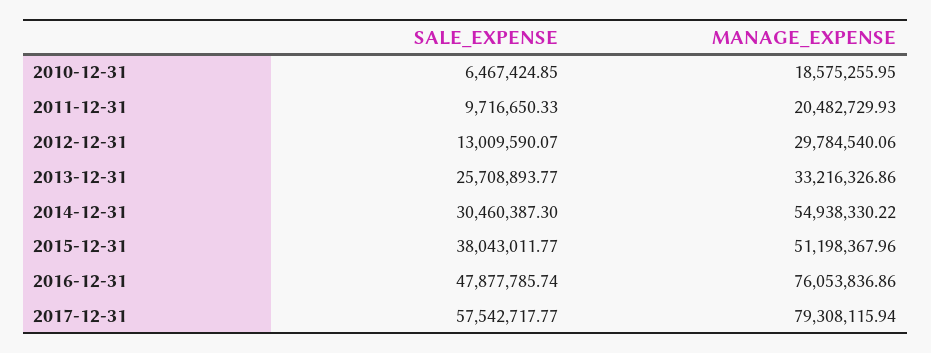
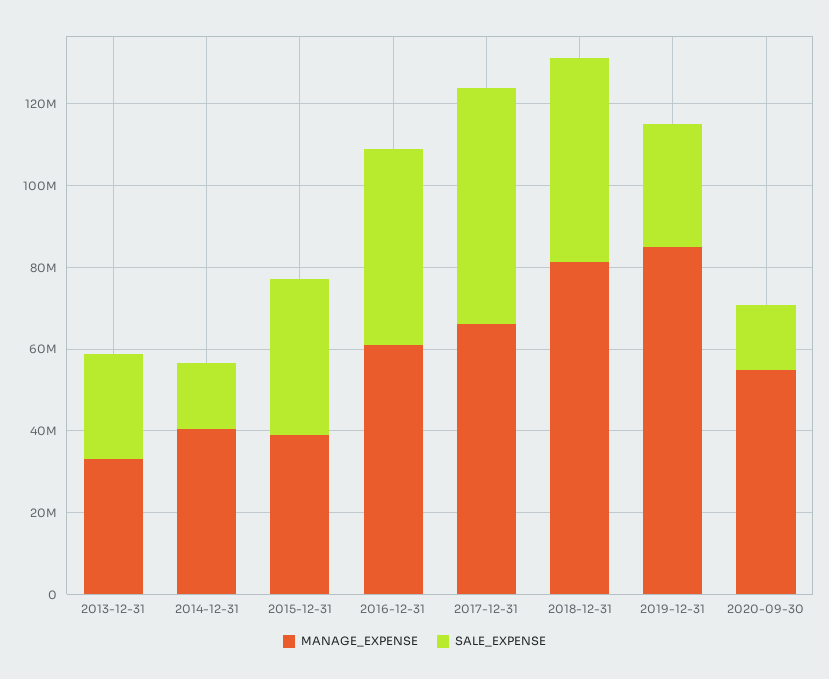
SALE_EXPENSE, 2010-12-31: 6467424.85 -> none
MANAGE_EXPENSE, 2010-12-31: 18575255.95 -> none
SALE_EXPENSE, 2011-12-31: 9716650.33 -> none
MANAGE_EXPENSE, 2011-12-31: 20482729.93 -> none
SALE_EXPENSE, 2012-12-31: 13009590.07 -> none
MANAGE_EXPENSE, 2012-12-31: 29784540.06 -> none
SALE_EXPENSE, 2014-12-31: 30460387.3 -> 15000000
MANAGE_EXPENSE, 2014-12-31: 54938330.22 -> 40000000
MANAGE_EXPENSE, 2015-12-31: 51198367.96 -> 40000000
MANAGE_EXPENSE, 2016-12-31: 76053836.86 -> 60000000
MANAGE_EXPENSE, 2017-12-31: 79308115.94 -> 65000000
MANAGE_EXPENSE, 2018-12-31: none -> 80000000
SALE_EXPENSE, 2018-12-31: none -> 50000000
MANAGE_EXPENSE, 2019-12-31: none -> 85000000
SALE_EXPENSE, 2019-12-31: none -> 30000000
MANAGE_EXPENSE, 2020-09-30: none -> 55000000
SALE_EXPENSE, 2020-09-30: none -> 15000000

